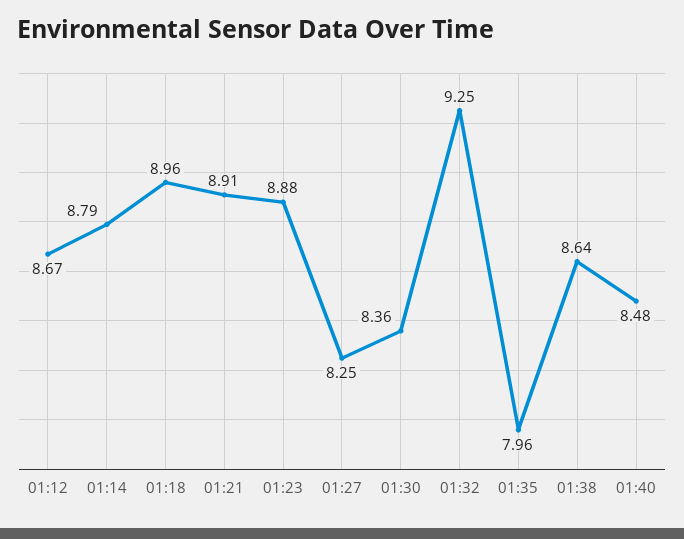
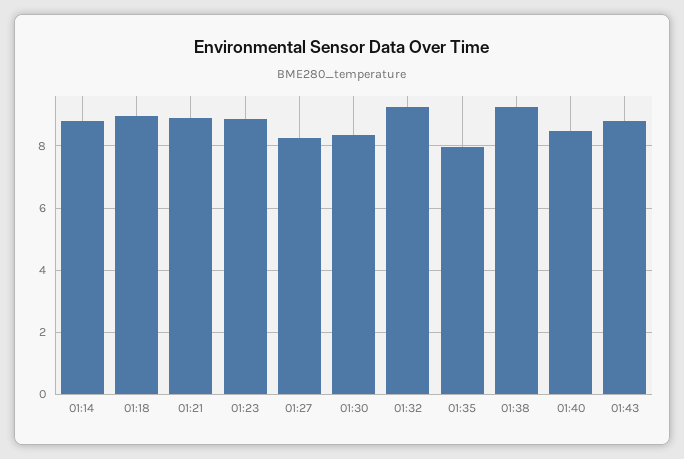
01:12: 8.67 -> none
01:38: 8.64 -> 9.2
01:43: none -> 8.8

